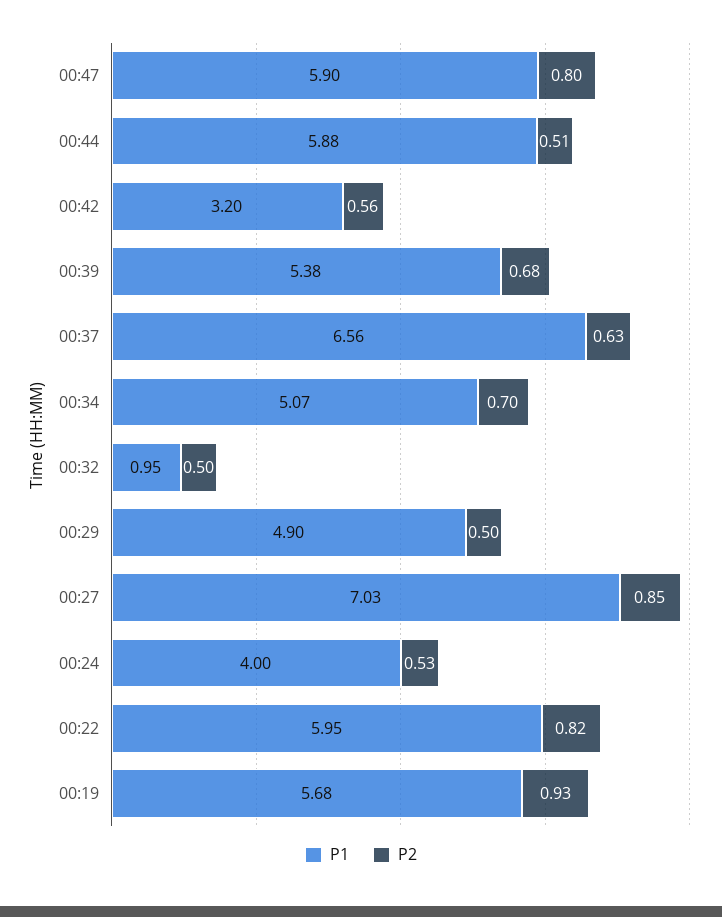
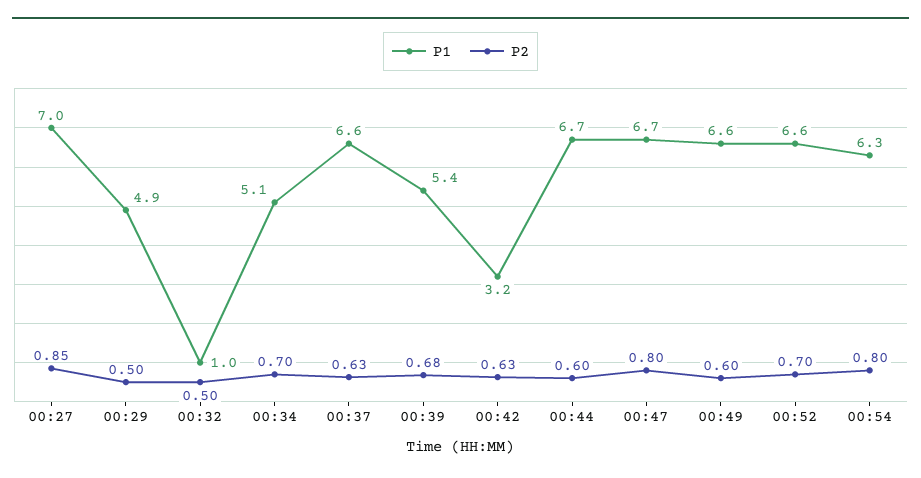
P1, 00:47: 5.9 -> 6.7
P1, 00:44: 5.88 -> 6.7
P2, 00:44: 0.51 -> 0.6
P2, 00:42: 0.56 -> 0.63
P1, 00:24: 4 -> none
P2, 00:24: 0.53 -> none
P1, 00:22: 5.95 -> none
P2, 00:22: 0.82 -> none
P1, 00:19: 5.68 -> none
P2, 00:19: 0.93 -> none
P1, 00:49: none -> 6.6
P2, 00:49: none -> 0.6
P1, 00:52: none -> 6.6
P2, 00:52: none -> 0.7
P1, 00:54: none -> 6.3
P2, 00:54: none -> 0.8

